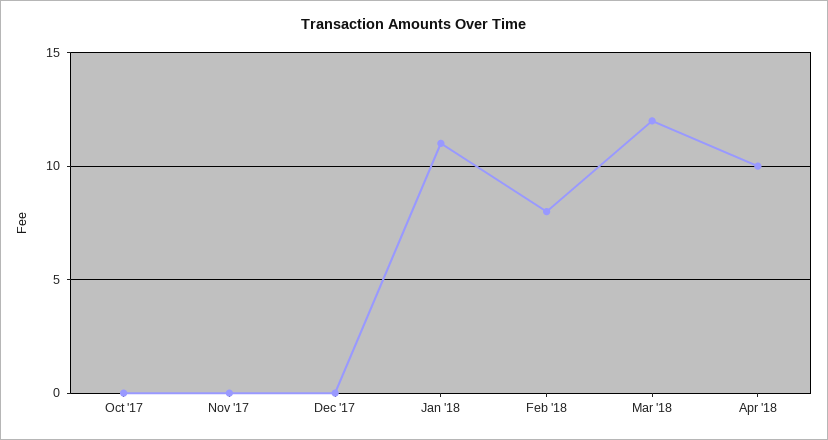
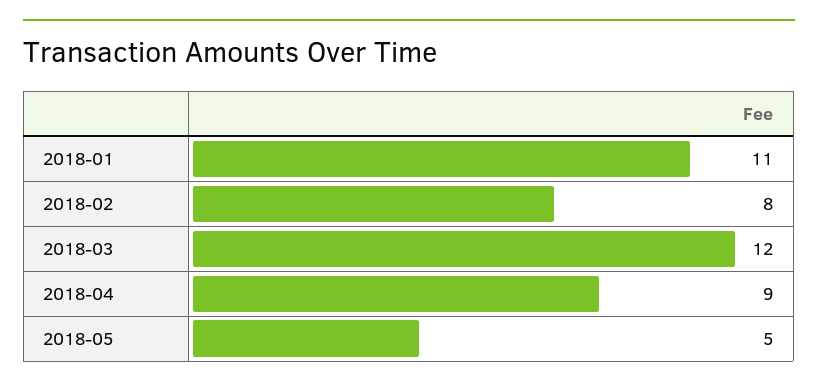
Oct '17: 0 -> none
Nov '17: 0 -> none
Dec '17: 0 -> none
Apr '18: 10 -> 9
2018-05: none -> 5

